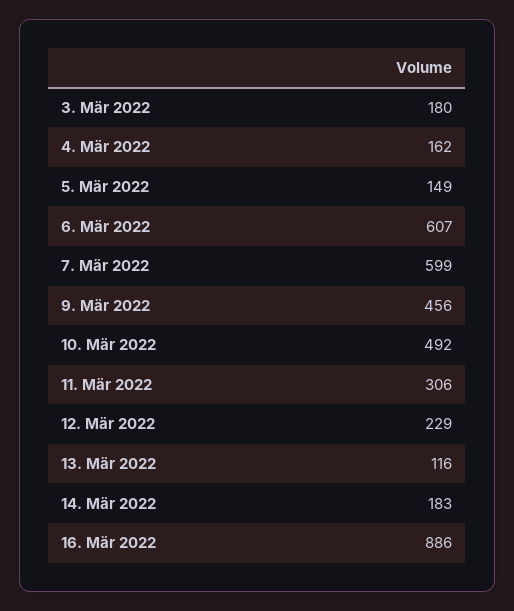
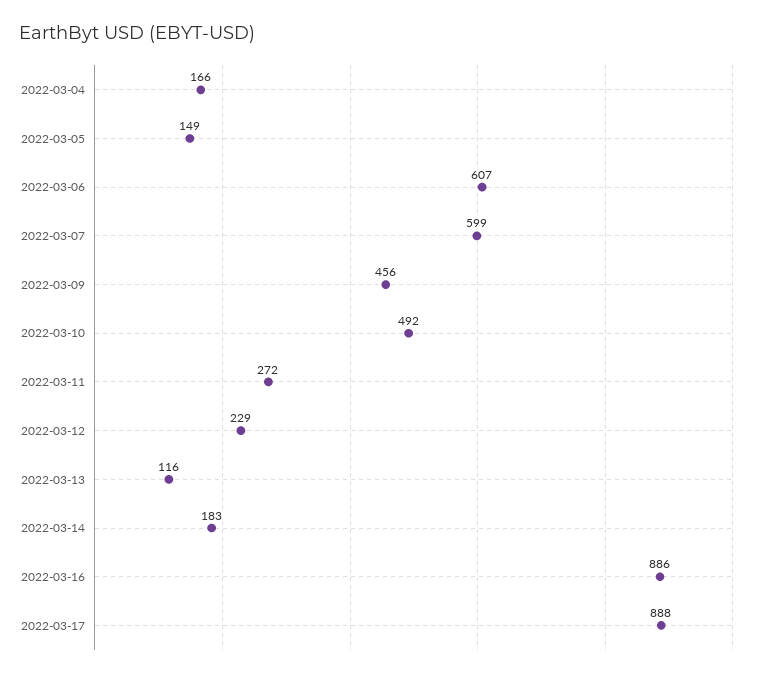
3. Mär 2022: 180 -> none
4. Mär 2022: 162 -> 166
11. Mär 2022: 306 -> 272
2022-03-17: none -> 888

